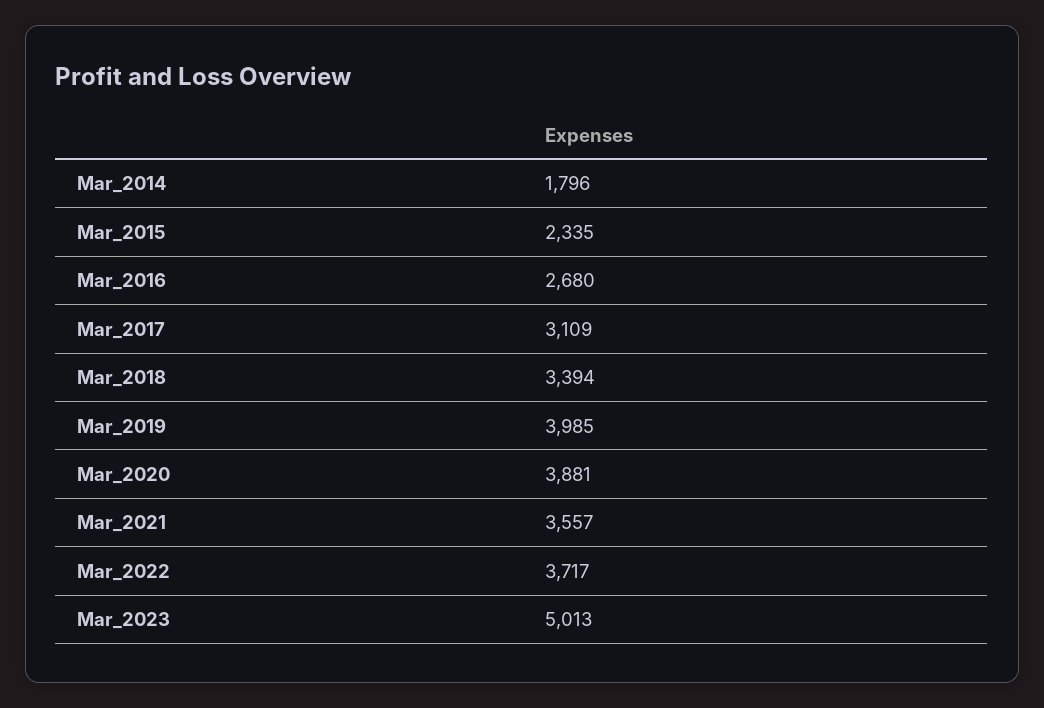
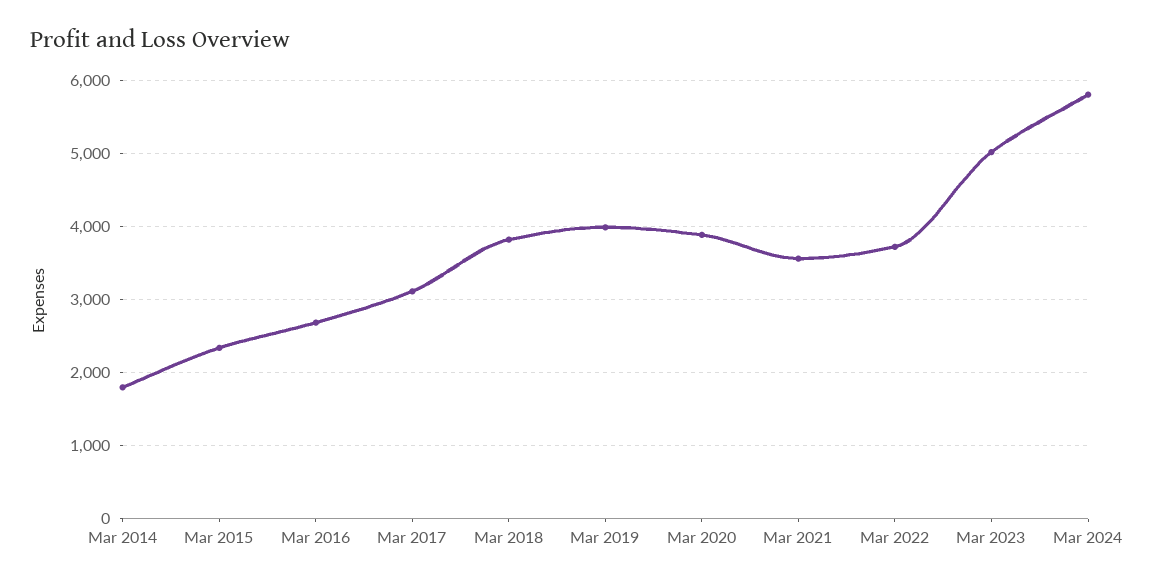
Mar_2018: 3394 -> 3800
Mar 2024: none -> 5800

